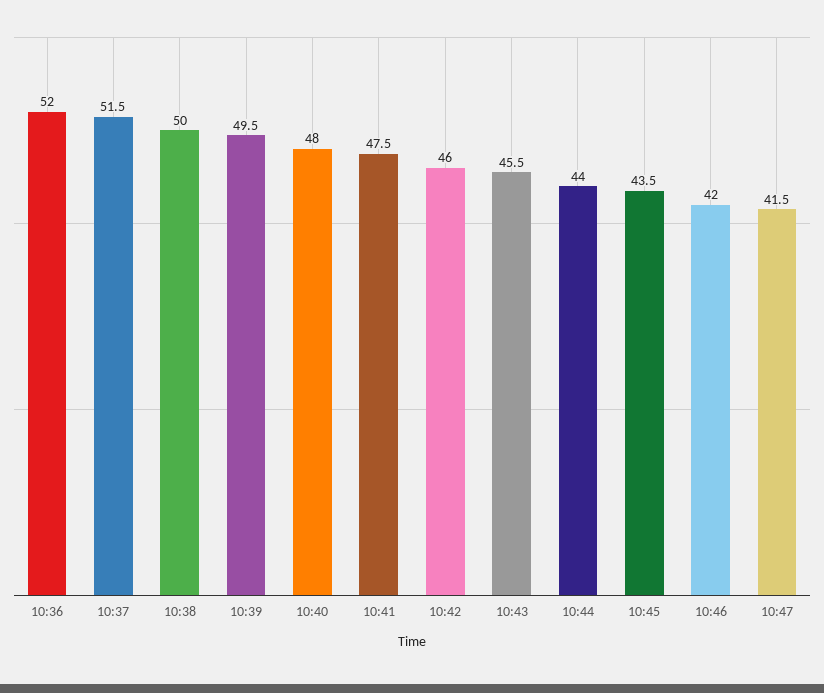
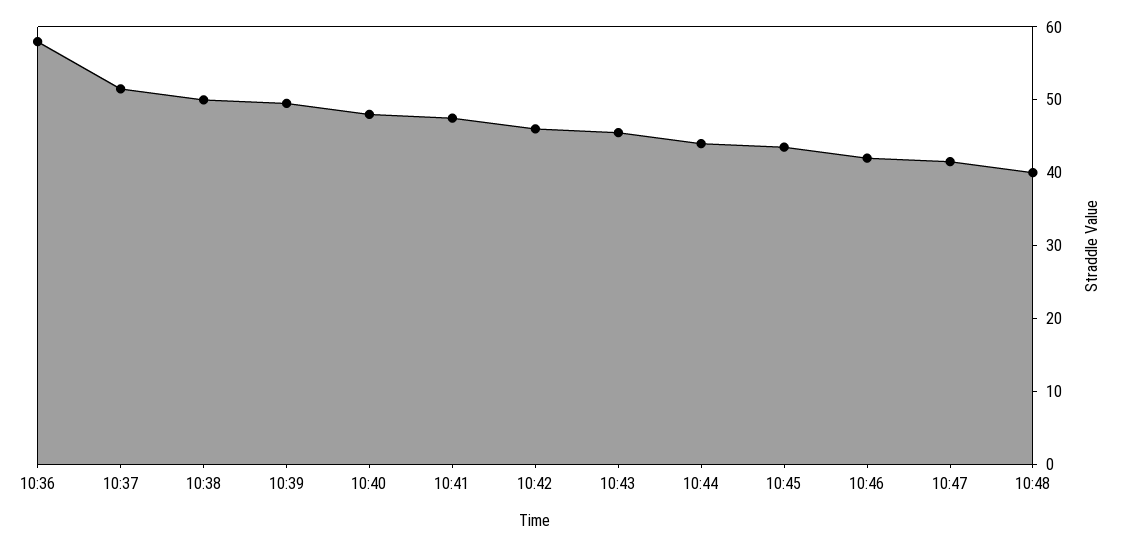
10:36: 52 -> 58
10:48: none -> 40

